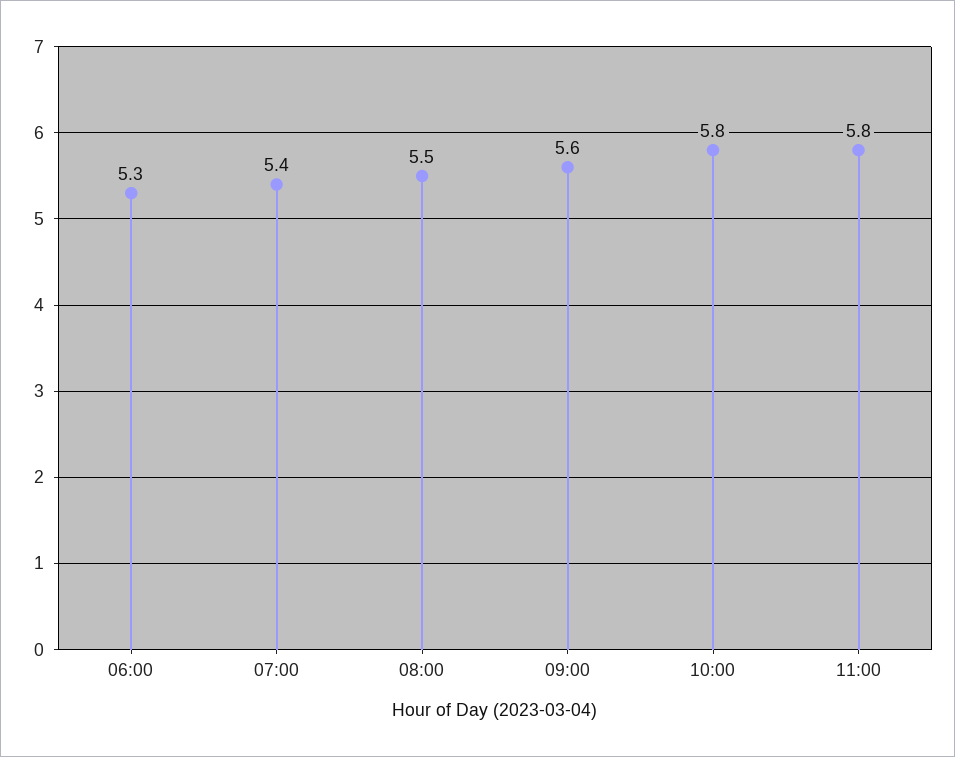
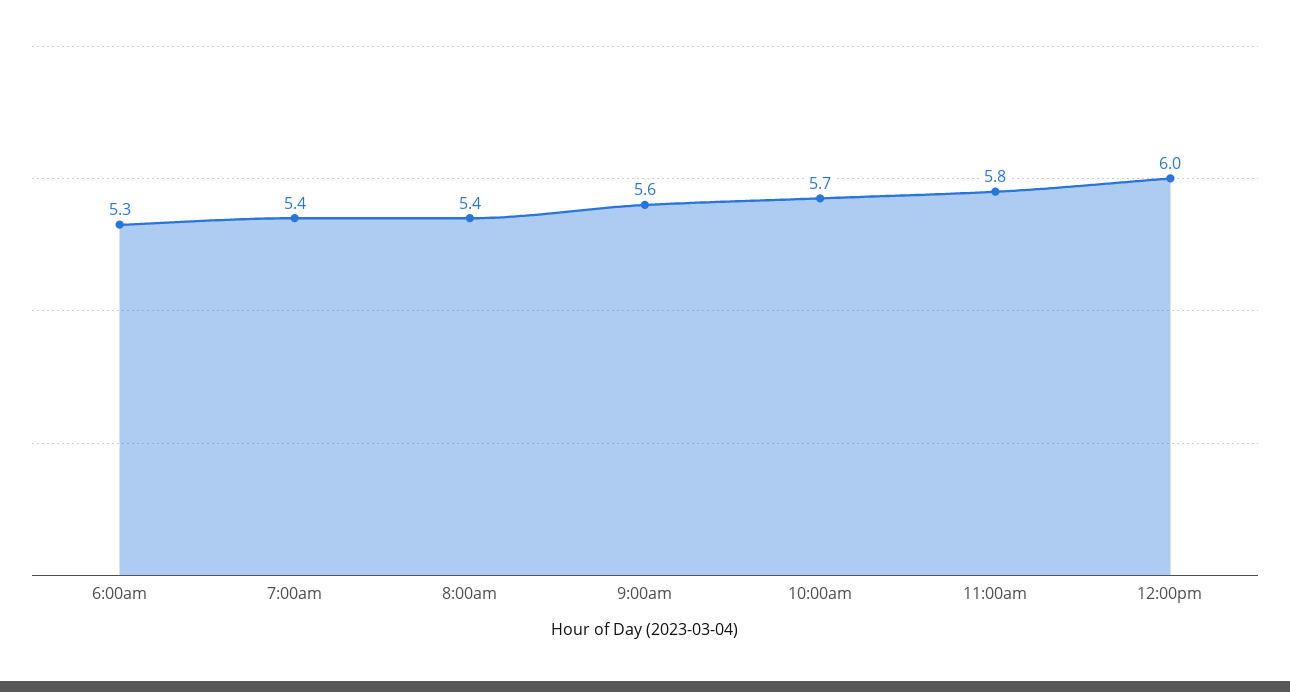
08:00: 5.5 -> 5.4
10:00: 5.8 -> 5.7
12:00pm: none -> 6

